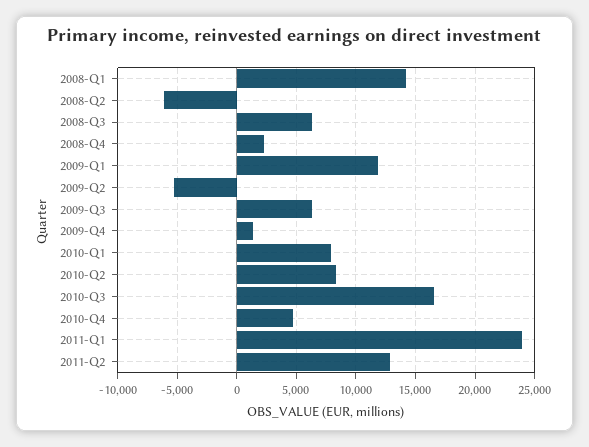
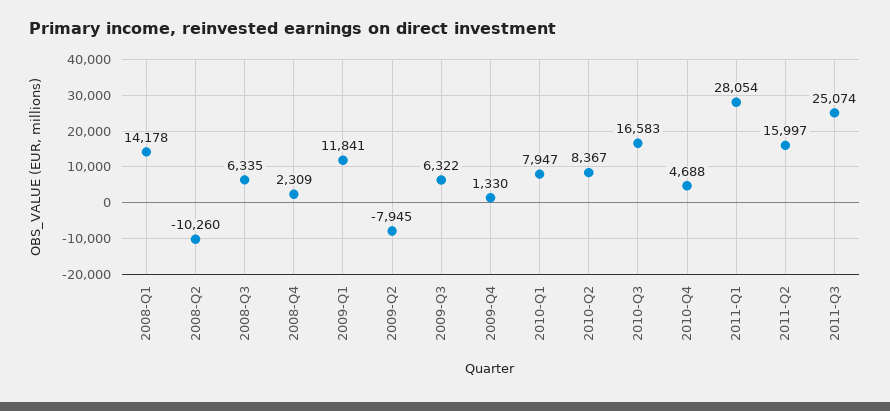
2008-Q2: -6000 -> -10260
2009-Q2: -5000 -> -7945
2011-Q1: 24000 -> 28054
2011-Q2: 13000 -> 15997
2011-Q3: none -> 25074

